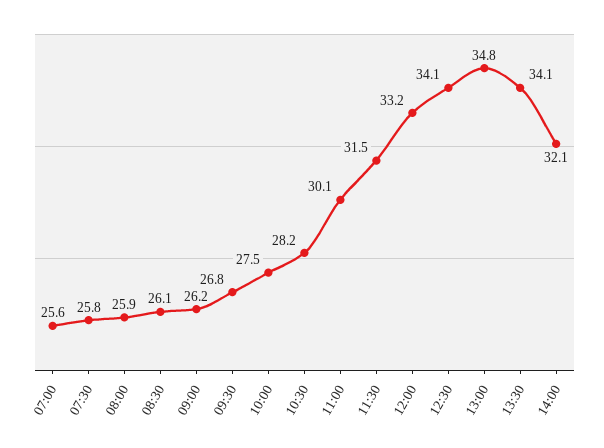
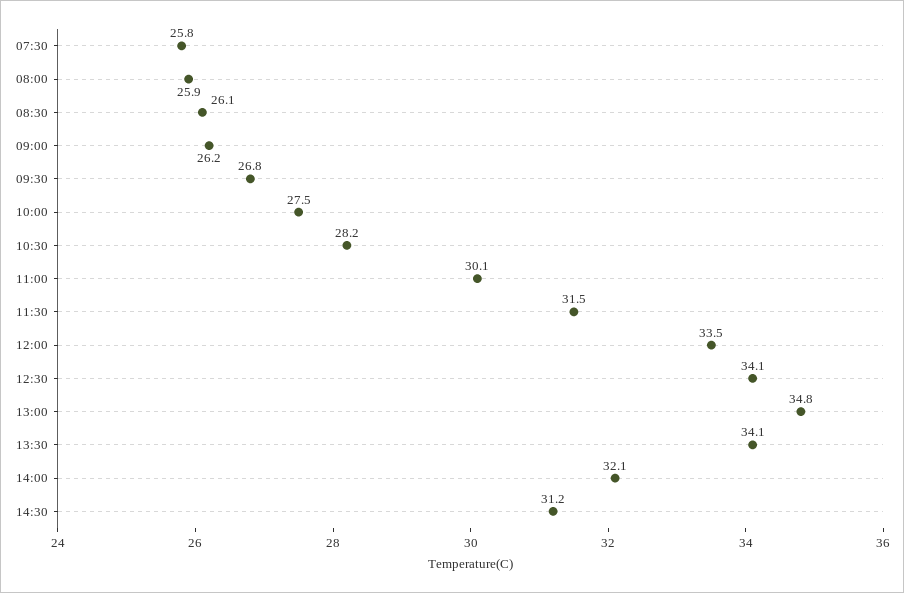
07:00: 25.6 -> none
12:00: 33.2 -> 33.5
14:30: none -> 31.2

